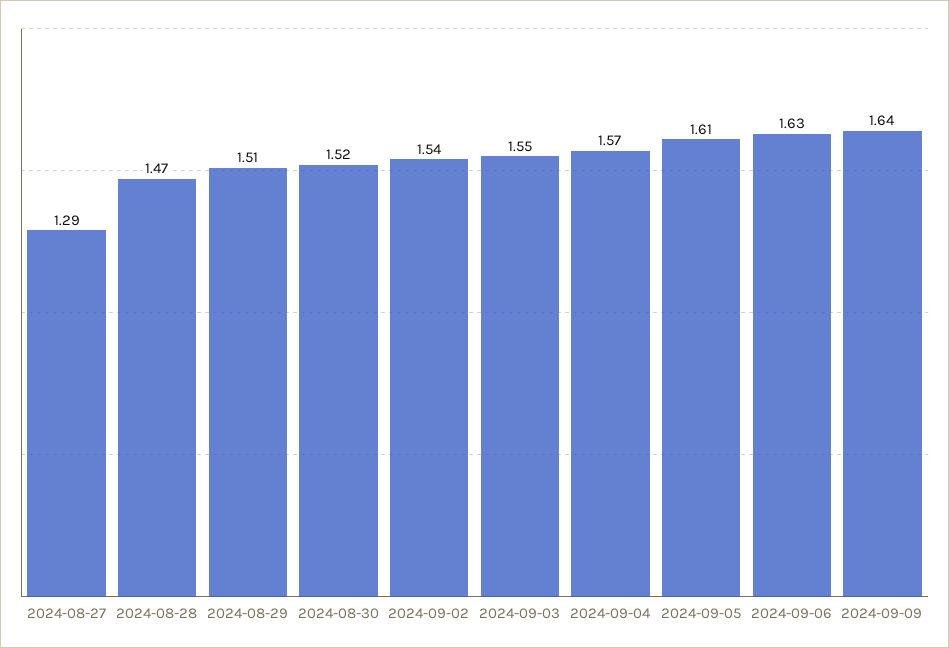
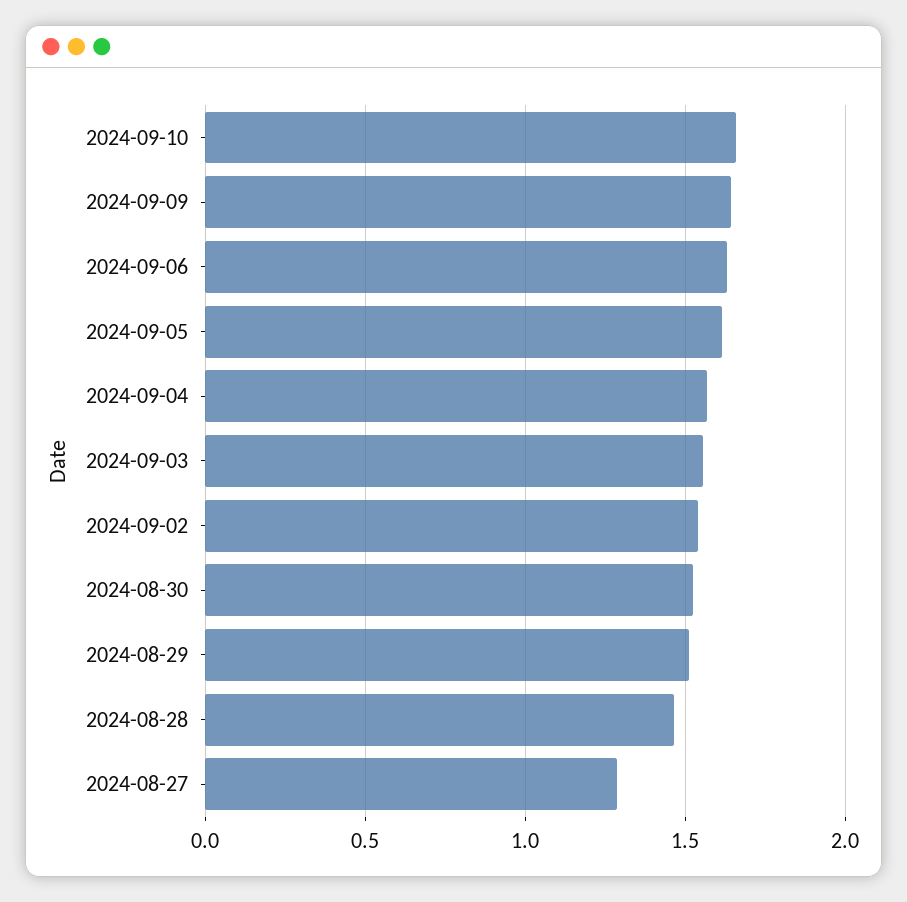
2024-09-10: none -> 1.65

